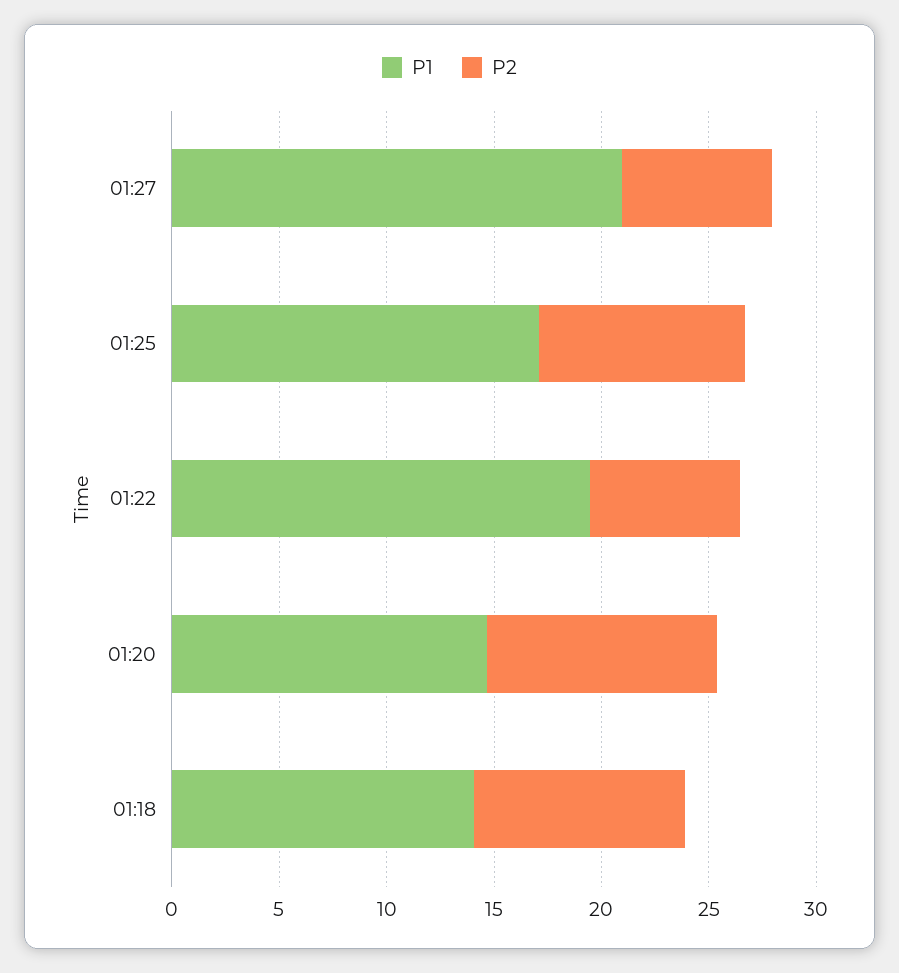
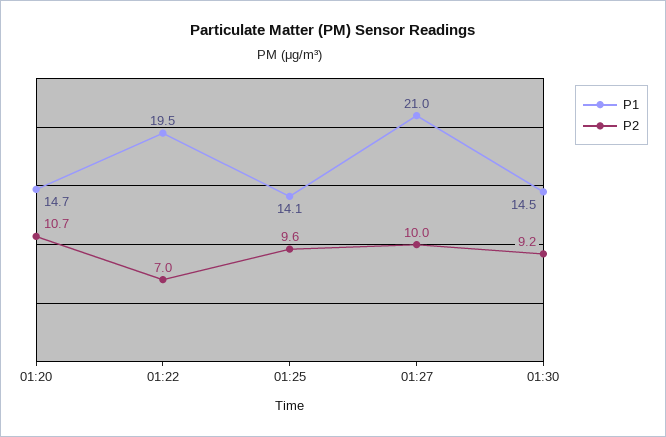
P2, 01:27: 7 -> 10
P1, 01:25: 17 -> 14.1
P1, 01:18: 14 -> none
P2, 01:18: 10 -> none
P1, 01:30: none -> 14.5
P2, 01:30: none -> 9.2

